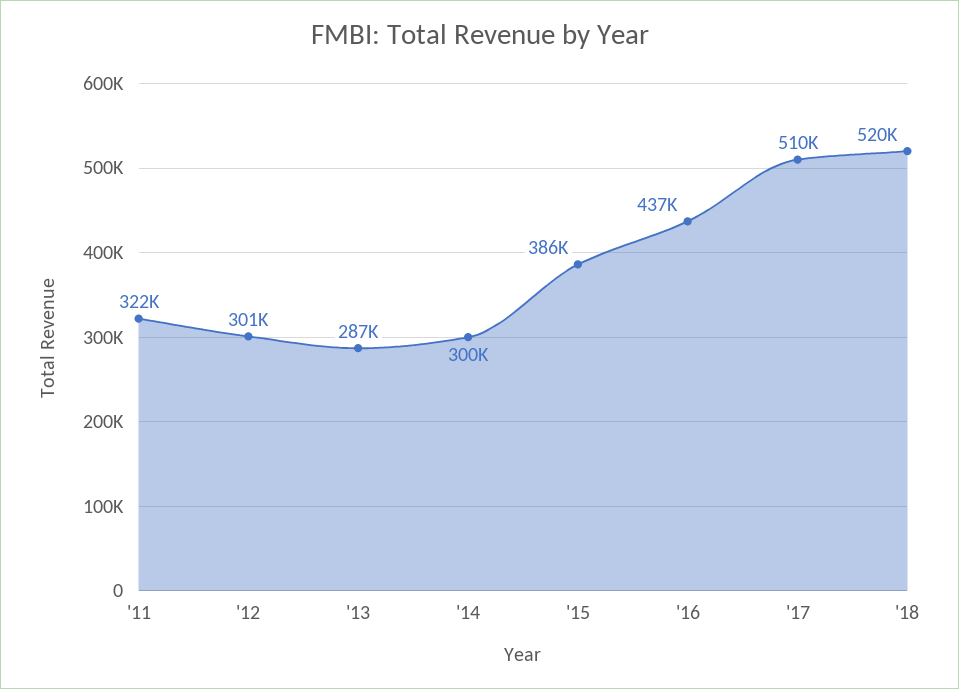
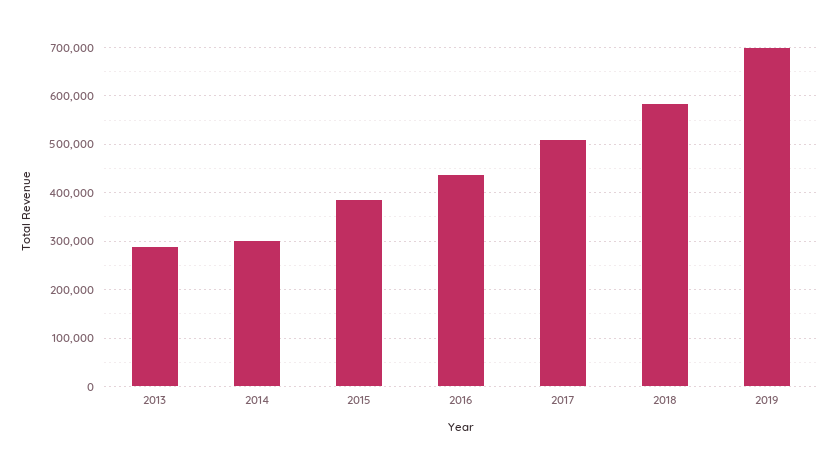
'11: 322000 -> none
'12: 301000 -> none
'18: 520000 -> 580000
2019: none -> 700000

